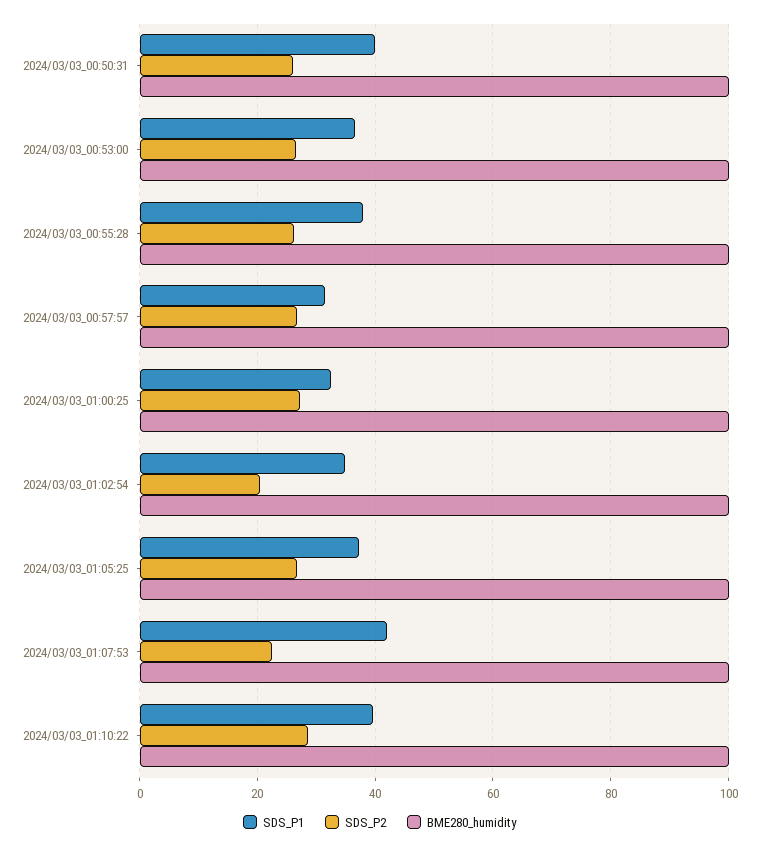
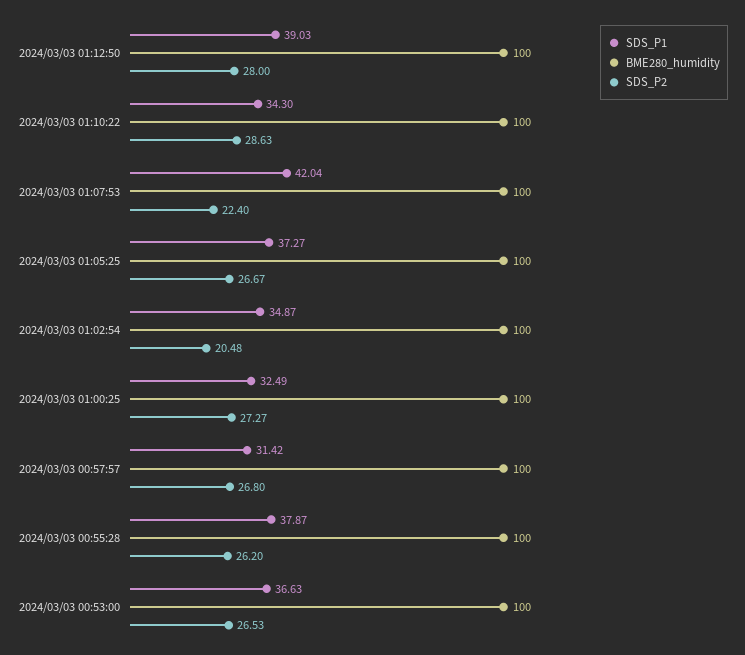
SDS_P1, 2024/03/03_00:50:31: 40 -> none
SDS_P2, 2024/03/03_00:50:31: 26 -> none
BME280_humidity, 2024/03/03_00:50:31: 100 -> none
SDS_P1, 2024/03/03_01:10:22: 40 -> 34.3
SDS_P1, 2024/03/03 01:12:50: none -> 39.03
BME280_humidity, 2024/03/03 01:12:50: none -> 100
SDS_P2, 2024/03/03 01:12:50: none -> 28

